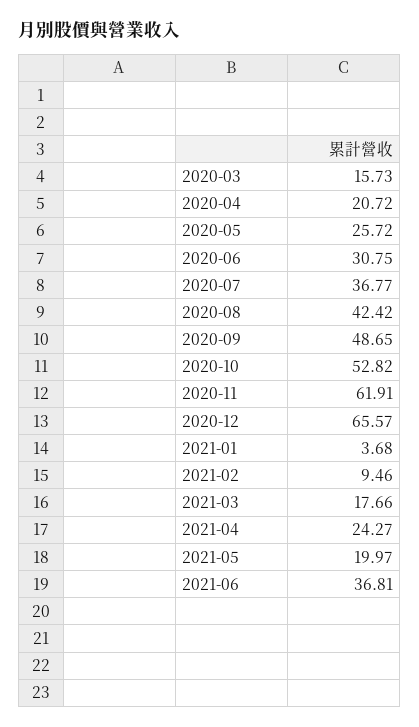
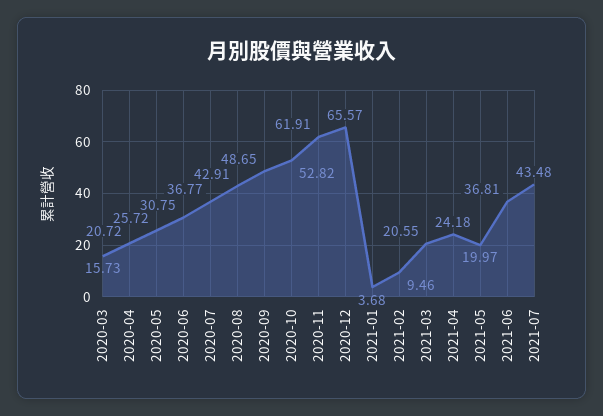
2020-08: 42.42 -> 42.91
2021-03: 17.66 -> 20.55
2021-04: 24.27 -> 24.18
2021-07: none -> 43.48

